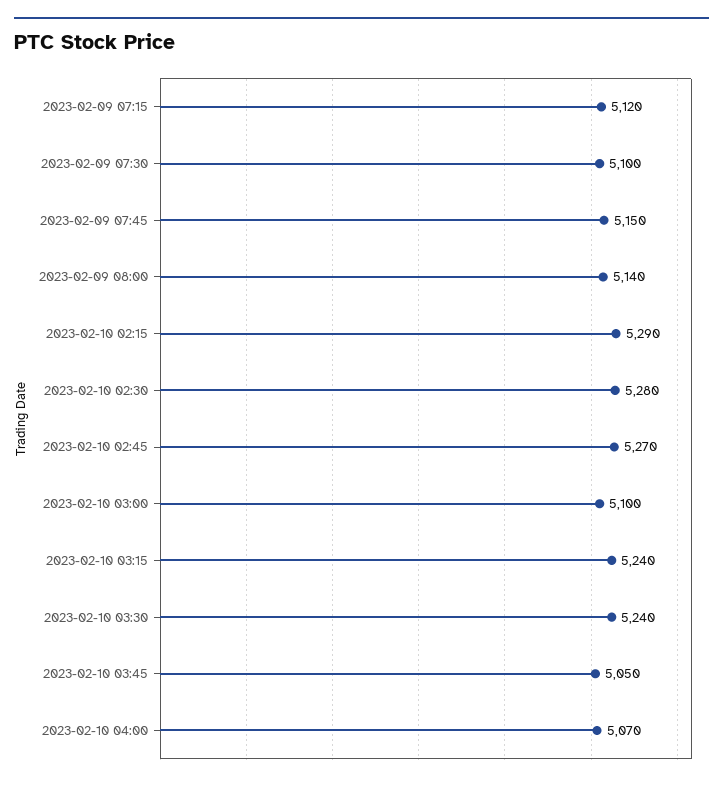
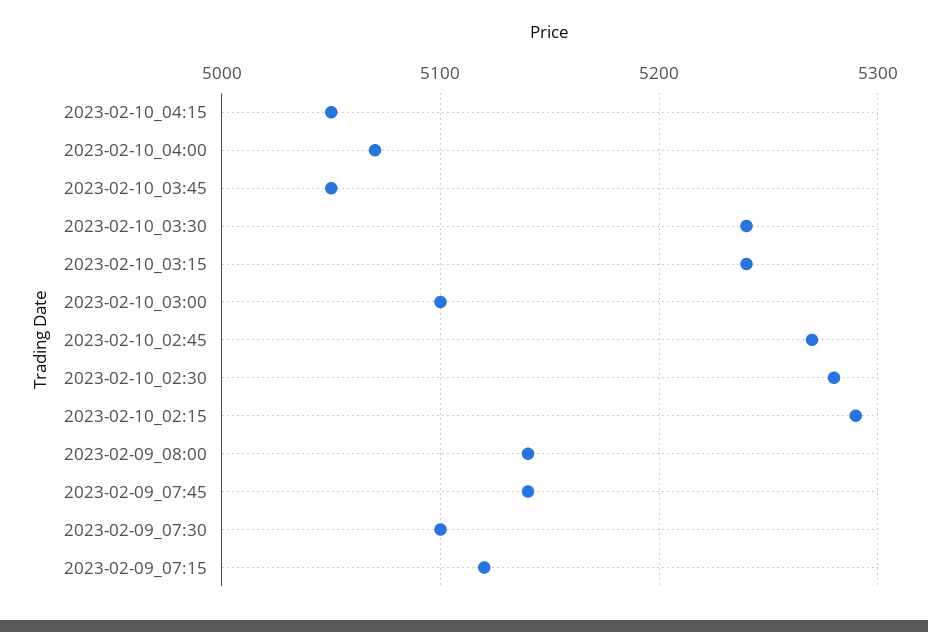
2023-02-09 07:45: 5150 -> 5140
2023-02-10_04:15: none -> 5050

